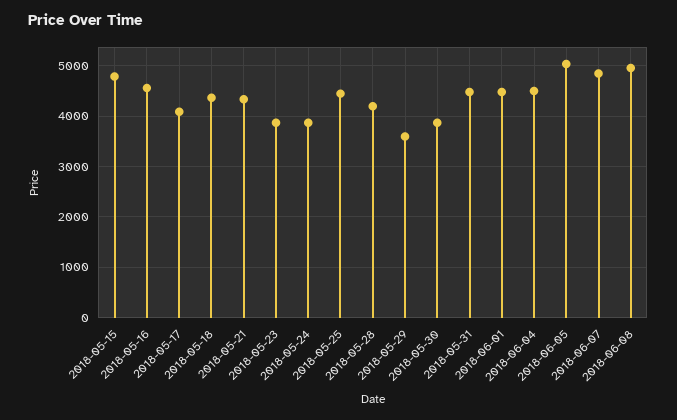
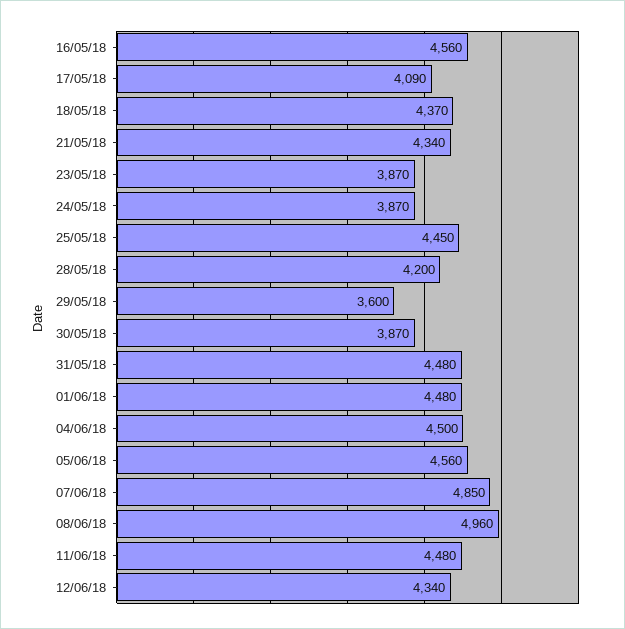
2018-05-15: 4800 -> none
2018-06-05: 5000 -> 4560
11/06/18: none -> 4480
12/06/18: none -> 4340

